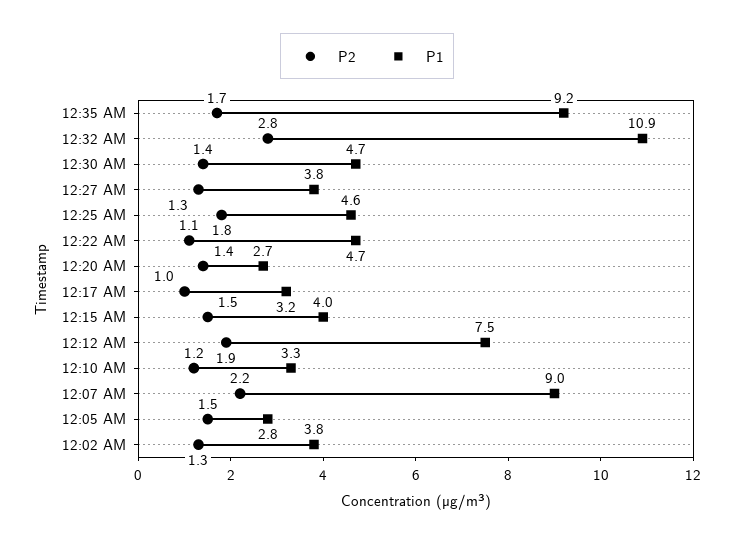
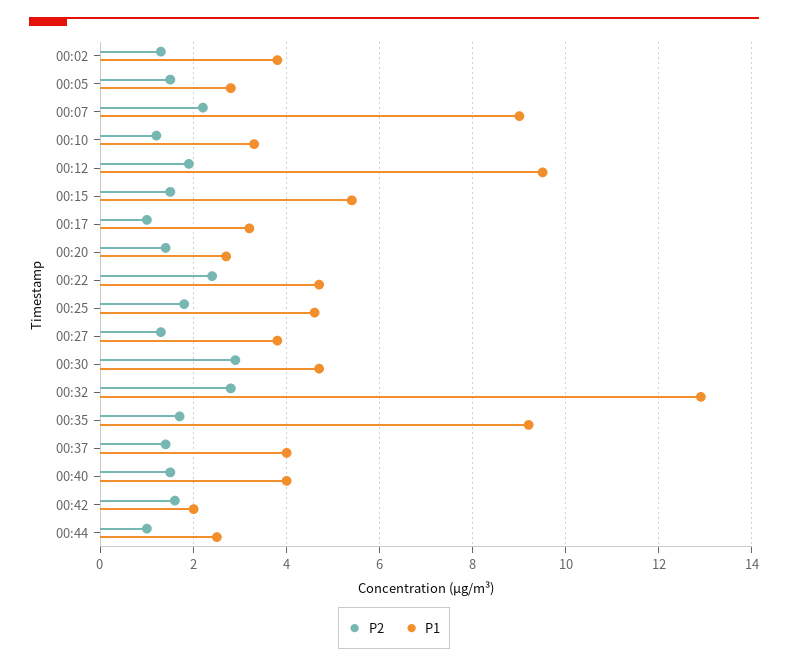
P1, 12:32 AM: 10.9 -> 13
P2, 12:30 AM: 1.4 -> 3
P2, 12:22 AM: 1.1 -> 2.5
P1, 12:15 AM: 4 -> 5.5
P1, 12:12 AM: 7.5 -> 9.5
P2, 00:37: none -> 1.5
P1, 00:37: none -> 4
P2, 00:40: none -> 1.5
P1, 00:40: none -> 4
P2, 00:42: none -> 1.5
P1, 00:42: none -> 2
P2, 00:44: none -> 1
P1, 00:44: none -> 2.5

